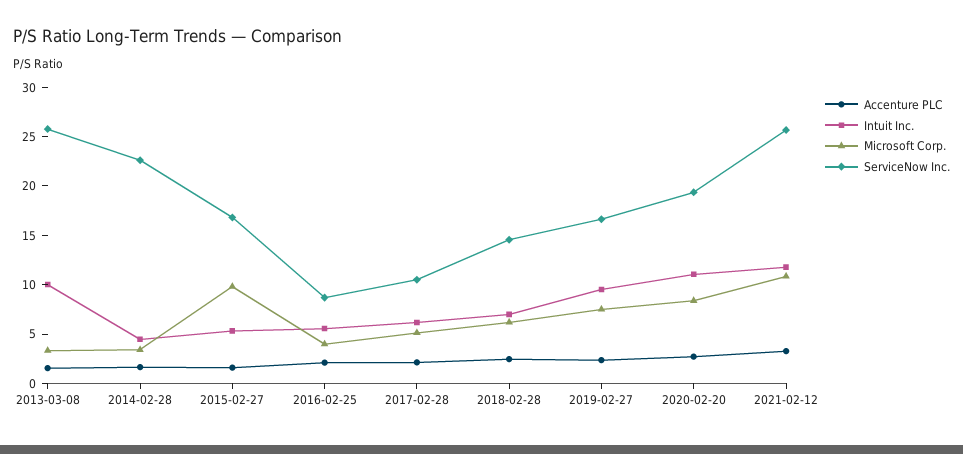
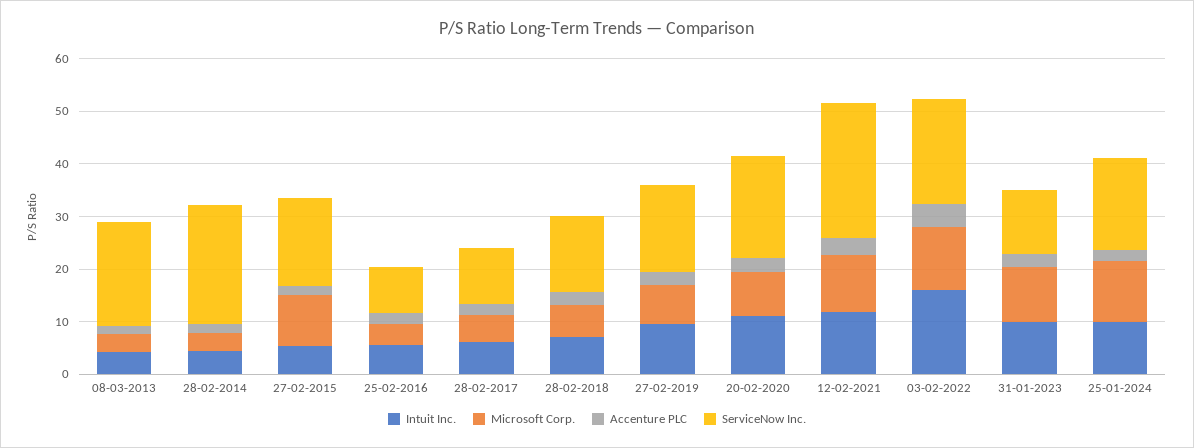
Intuit Inc., 2013-03-08: 10 -> 4
ServiceNow Inc., 2013-03-08: 26 -> 20
Intuit Inc., 03-02-2022: none -> 16
Microsoft Corp., 03-02-2022: none -> 12
Accenture PLC, 03-02-2022: none -> 4
ServiceNow Inc., 03-02-2022: none -> 20
Intuit Inc., 31-01-2023: none -> 10
Microsoft Corp., 31-01-2023: none -> 10
Accenture PLC, 31-01-2023: none -> 2
ServiceNow Inc., 31-01-2023: none -> 12
Intuit Inc., 25-01-2024: none -> 10
Microsoft Corp., 25-01-2024: none -> 12
Accenture PLC, 25-01-2024: none -> 2
ServiceNow Inc., 25-01-2024: none -> 18

